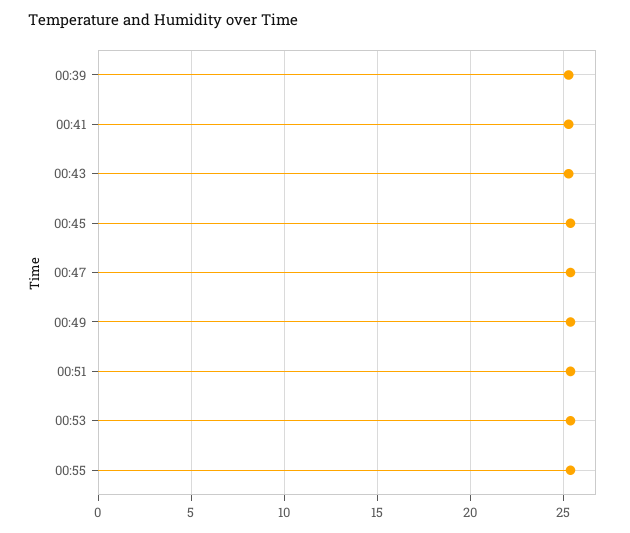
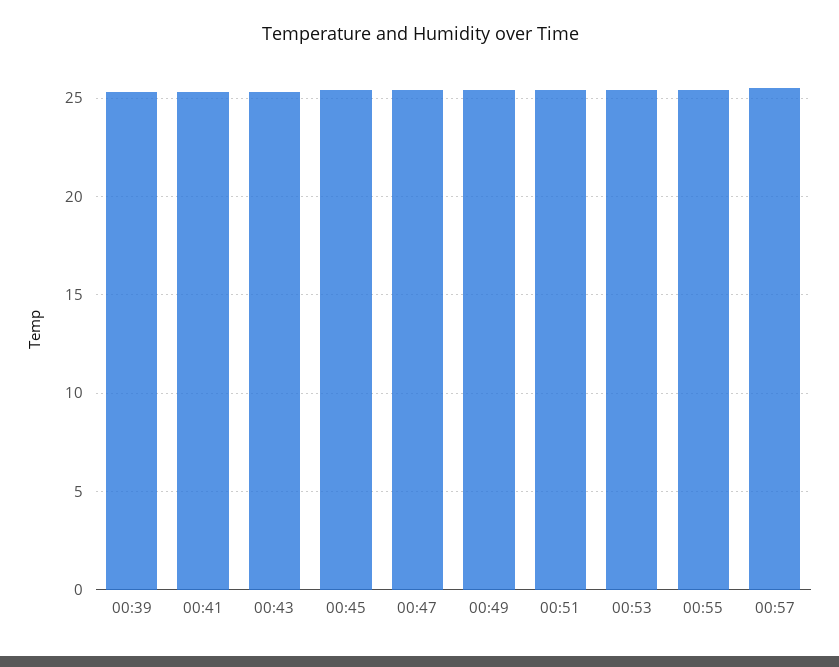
00:57: none -> 25.5

